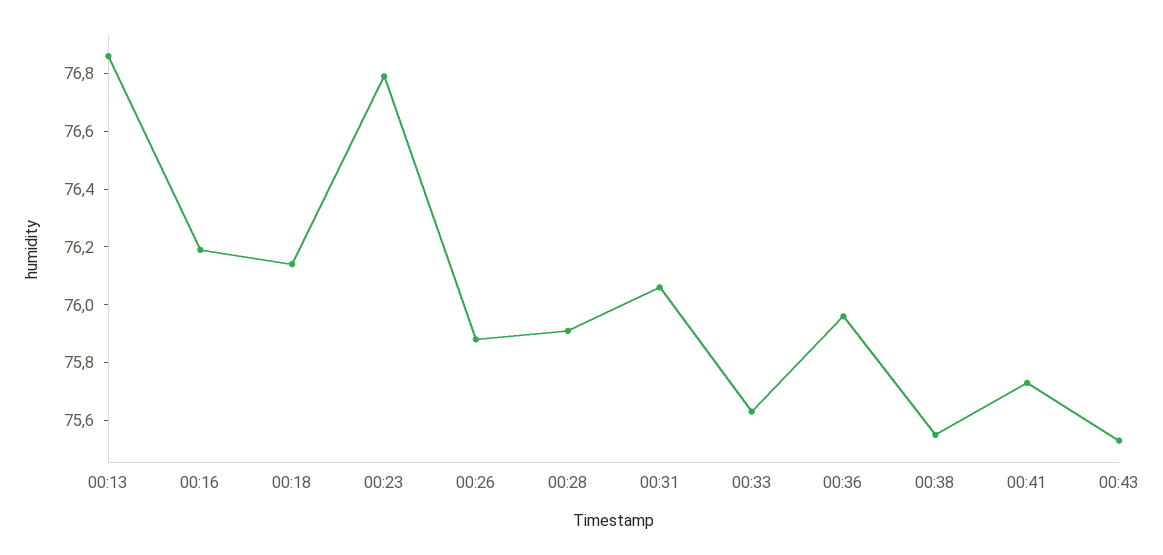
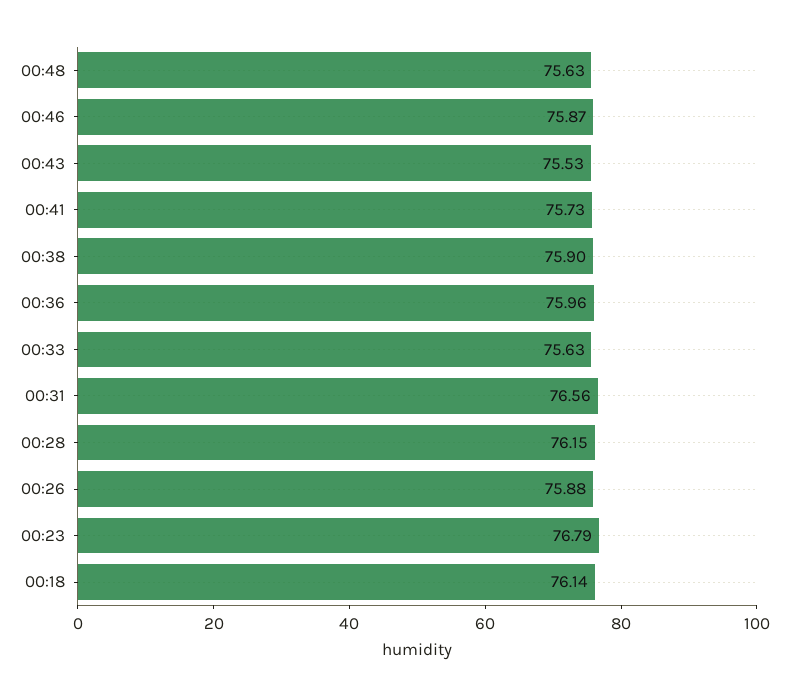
00:13: 76.85 -> none
00:16: 76.2 -> none
00:28: 75.9 -> 76.15
00:31: 76.05 -> 76.56
00:38: 75.55 -> 75.9
00:48: none -> 75.63
00:46: none -> 75.87

